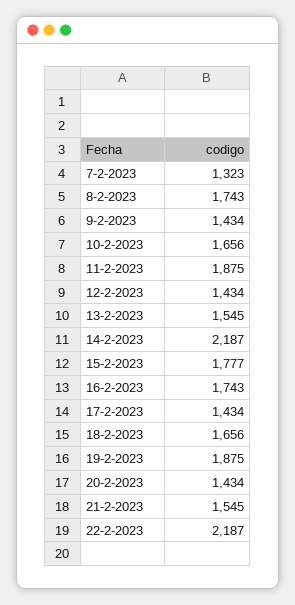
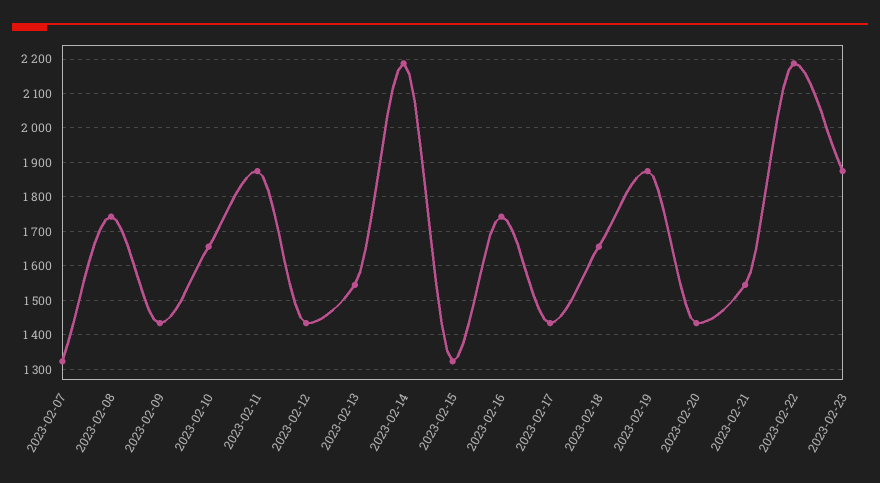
15-2-2023: 1777 -> 1320
2023-02-23: none -> 1880

